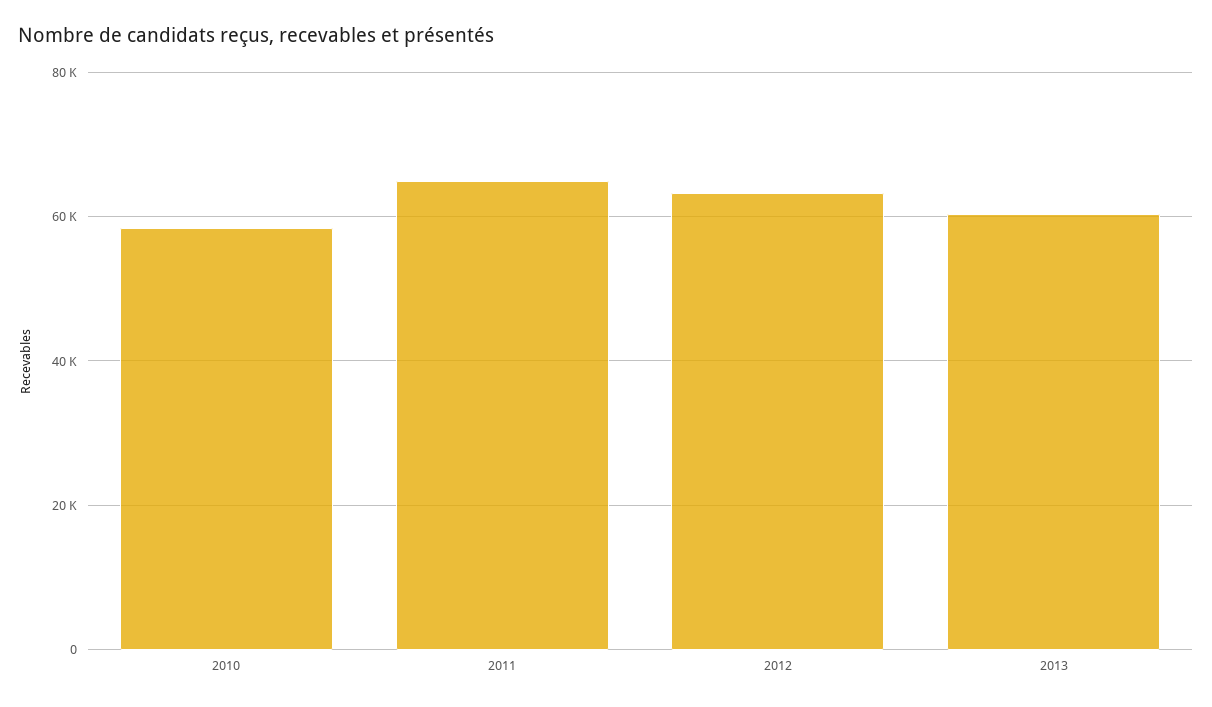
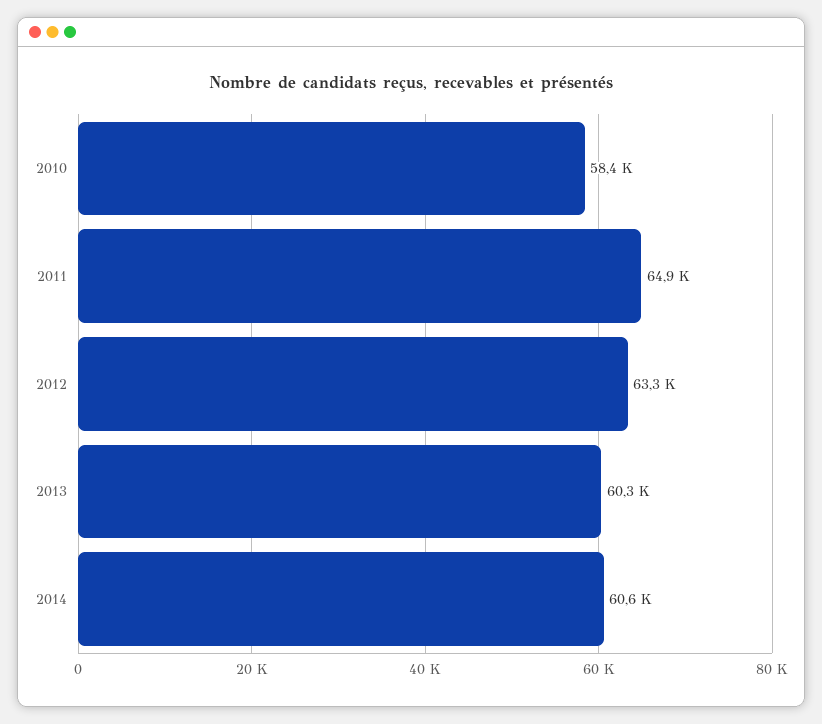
2014: none -> 60600

